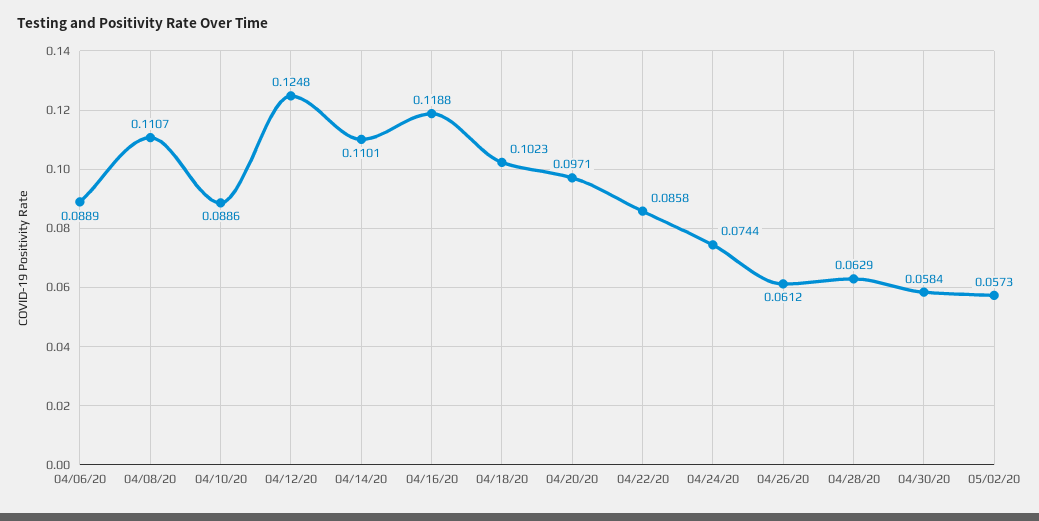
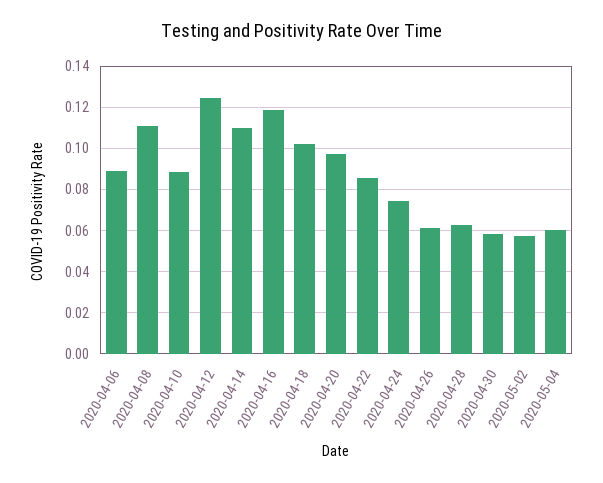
2020-05-04: none -> 0.06

